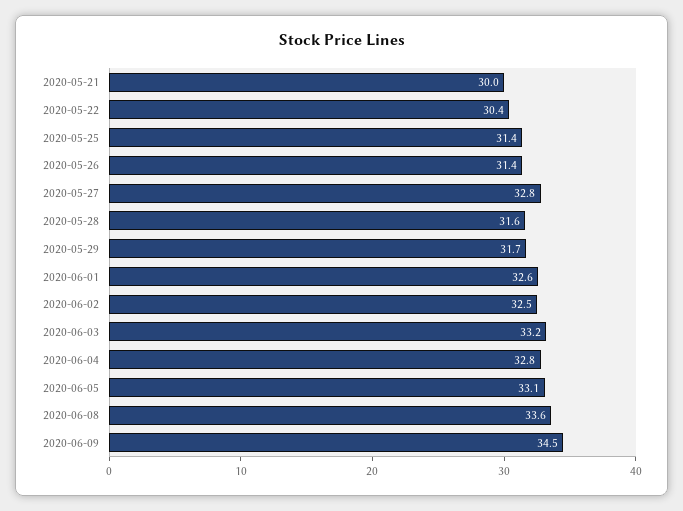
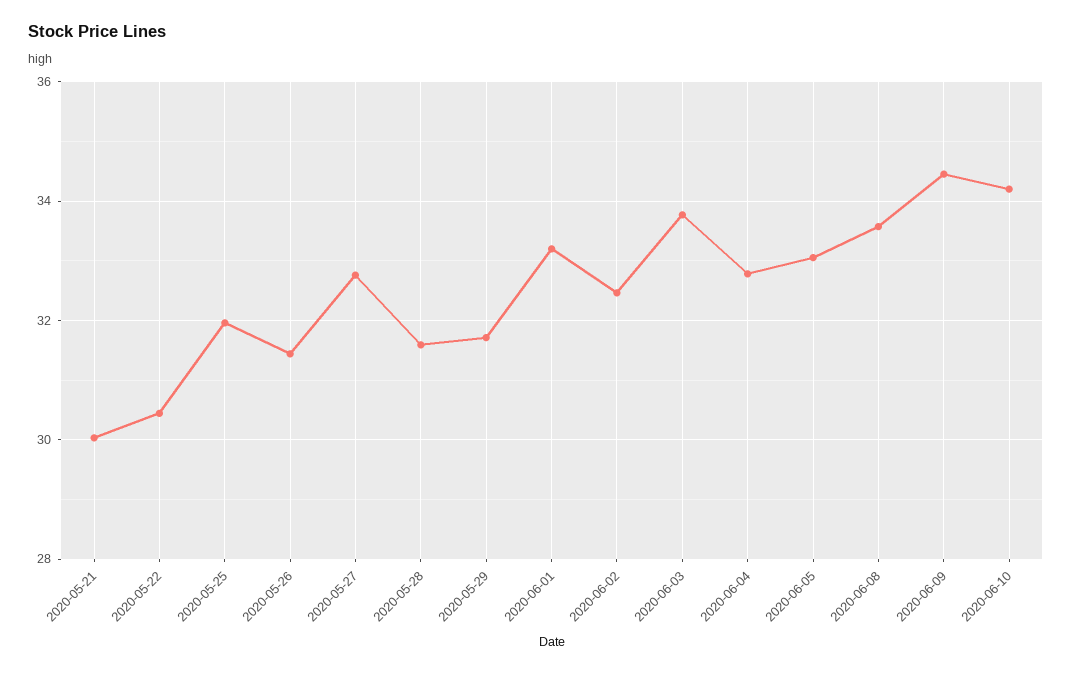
2020-05-25: 31.4 -> 32
2020-06-01: 32.6 -> 33.2
2020-06-03: 33.2 -> 33.8
2020-06-10: none -> 34.2

